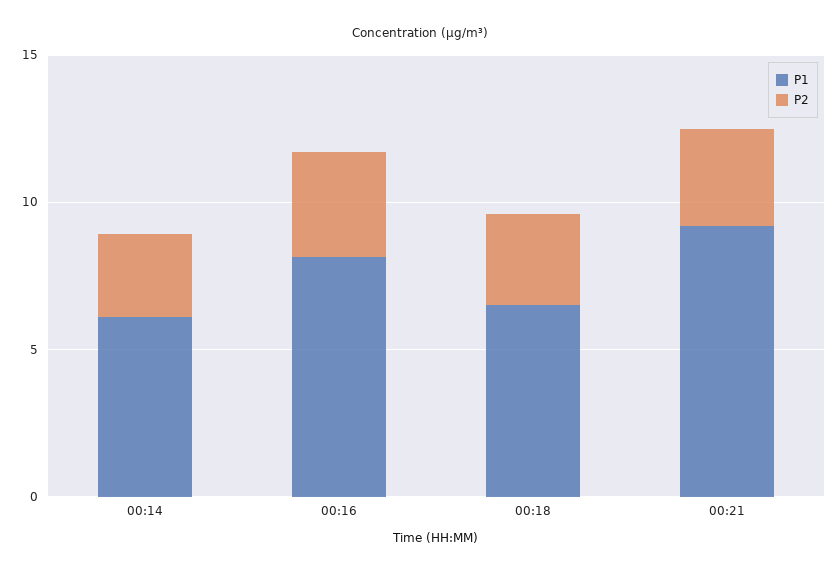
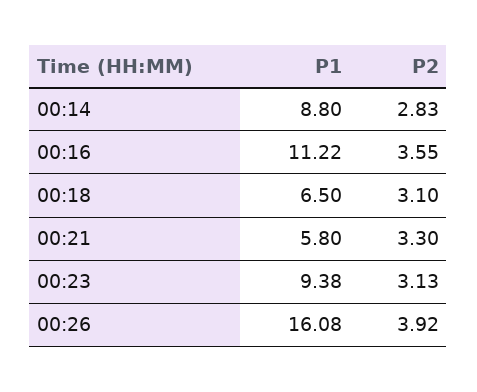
P1, 00:14: 6 -> 8.8
P1, 00:16: 8 -> 11.22
P1, 00:21: 9 -> 5.8
P1, 00:23: none -> 9.38
P2, 00:23: none -> 3.13
P1, 00:26: none -> 16.08
P2, 00:26: none -> 3.92

